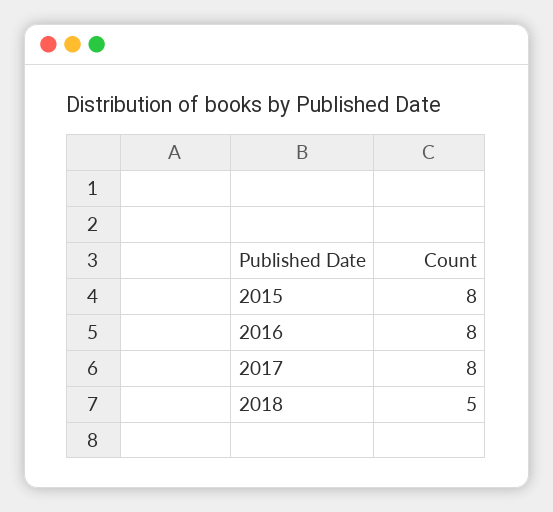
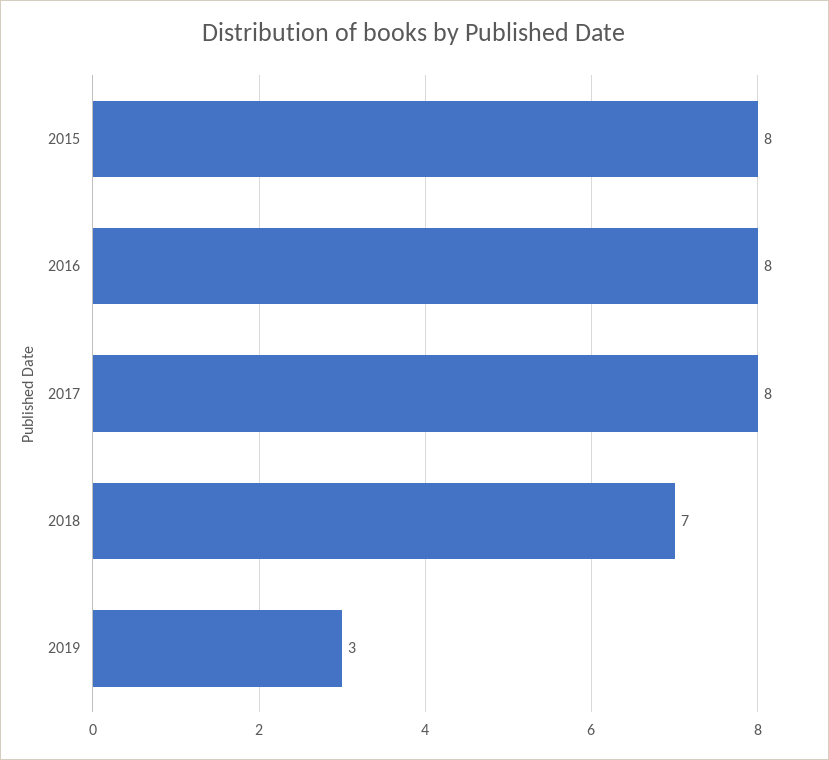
2018: 5 -> 7
2019: none -> 3

